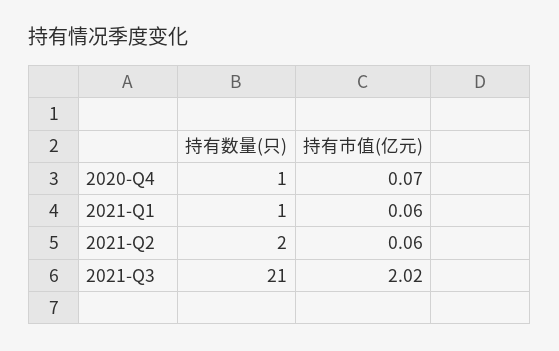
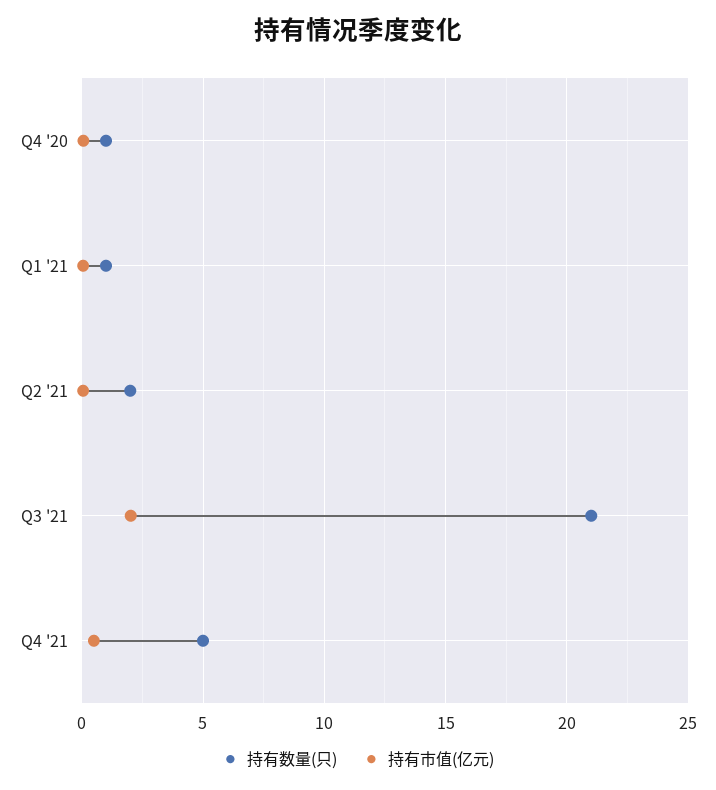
持有数量(只), Q4 '21: none -> 5
持有市值(亿元), Q4 '21: none -> 0.5

